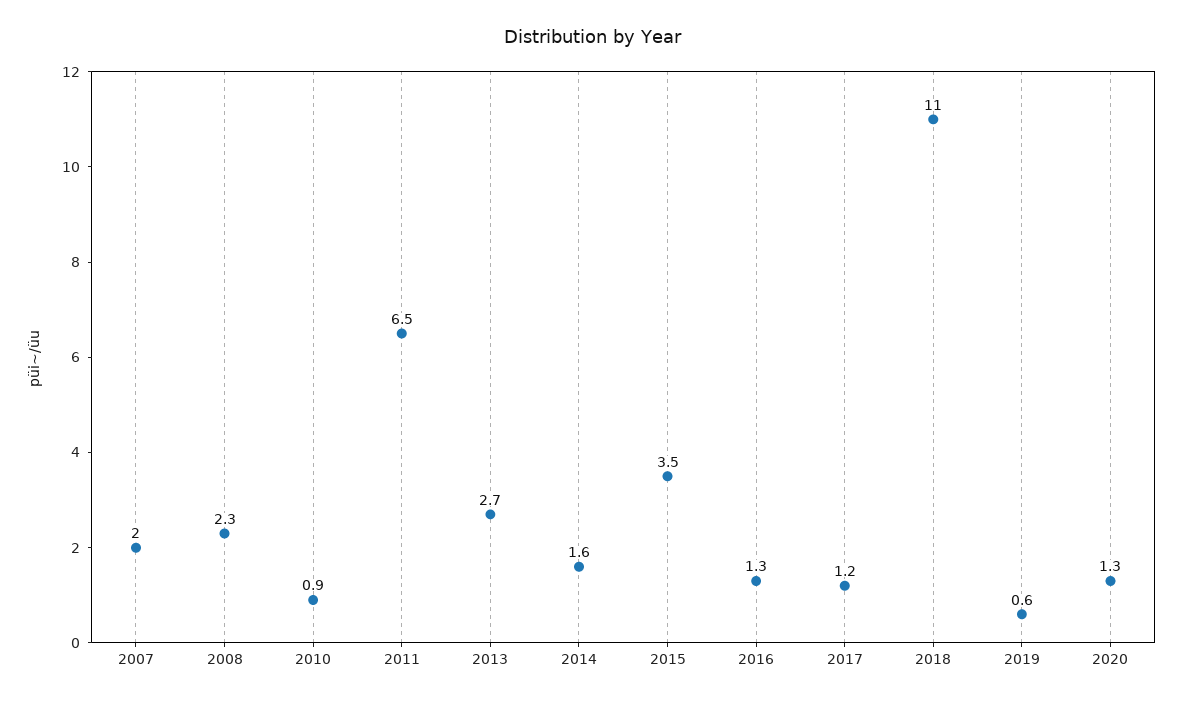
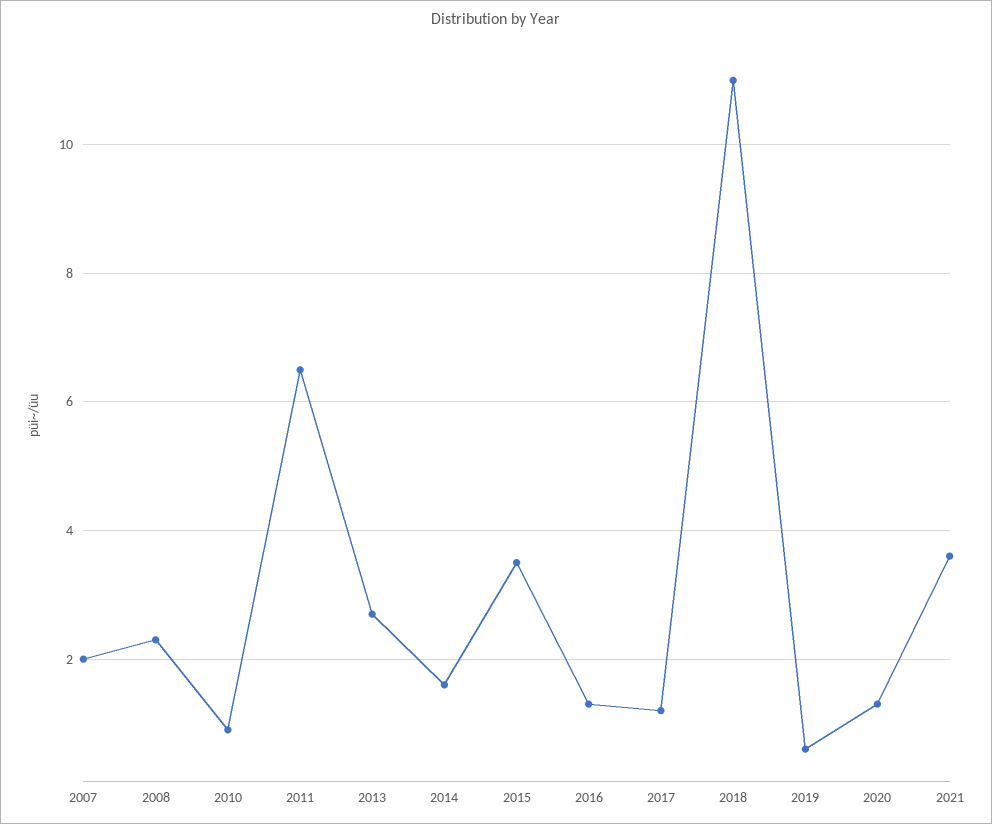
2021: none -> 3.5

